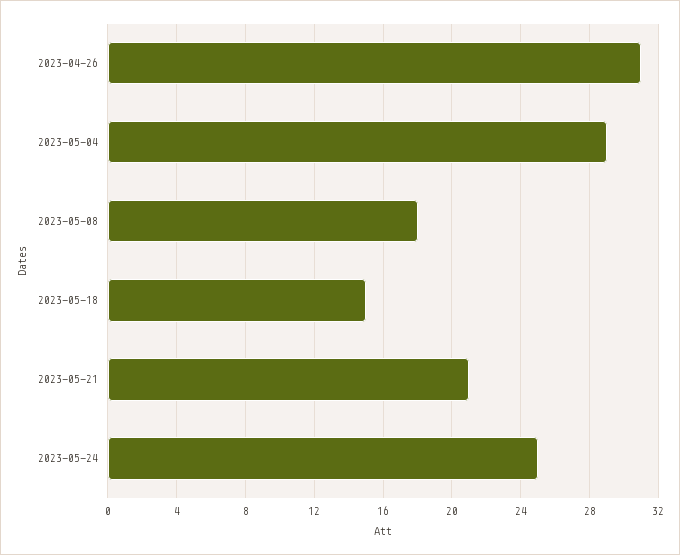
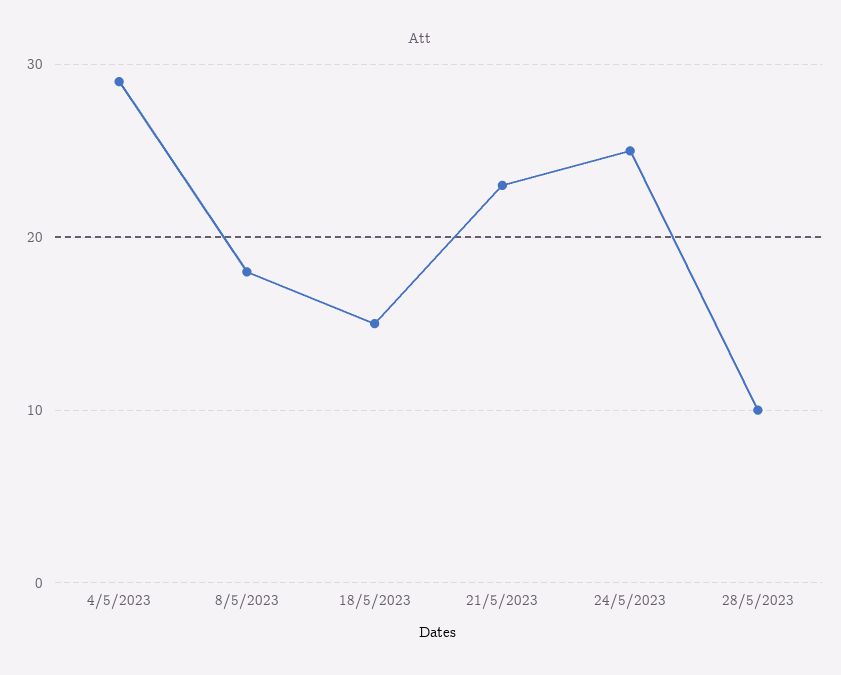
2023-04-26: 31 -> none
2023-05-21: 21 -> 23
28/5/2023: none -> 10

